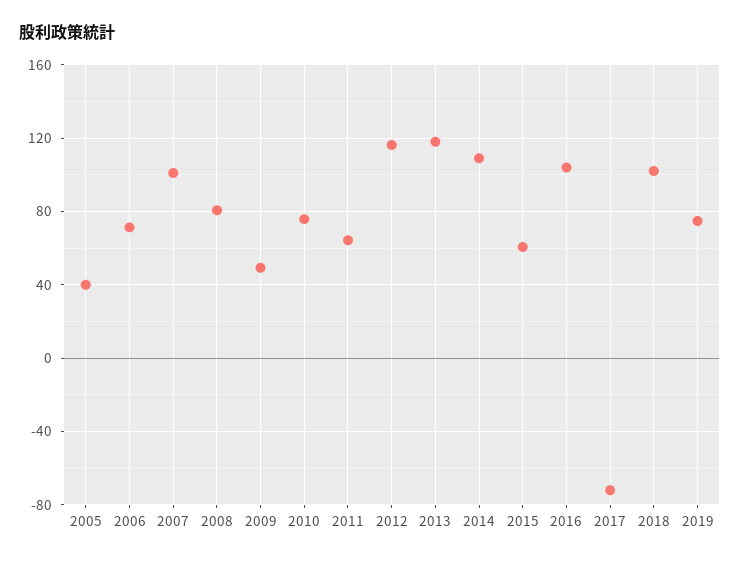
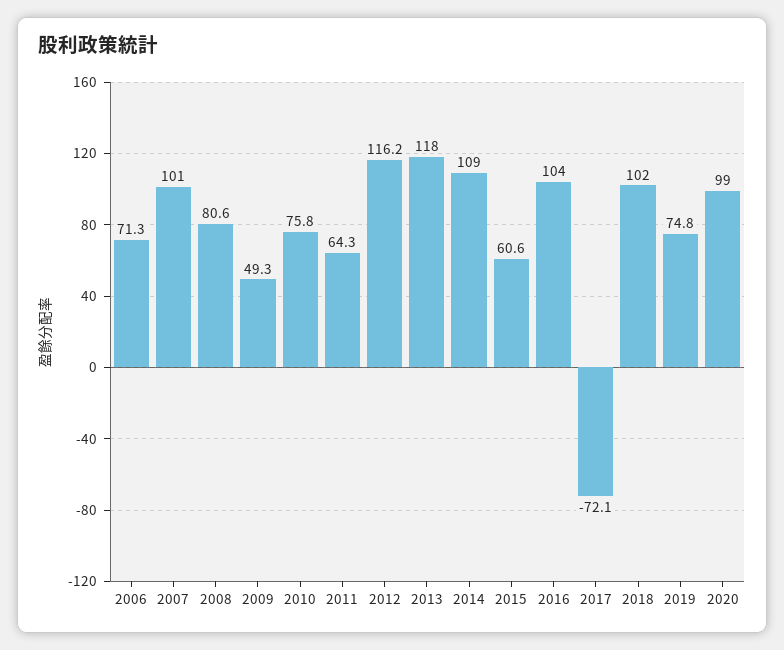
2005: 40 -> none
2020: none -> 99

